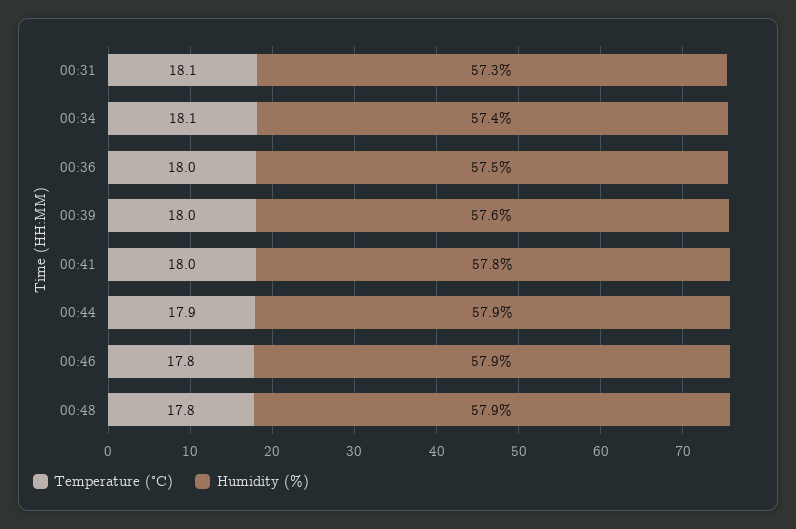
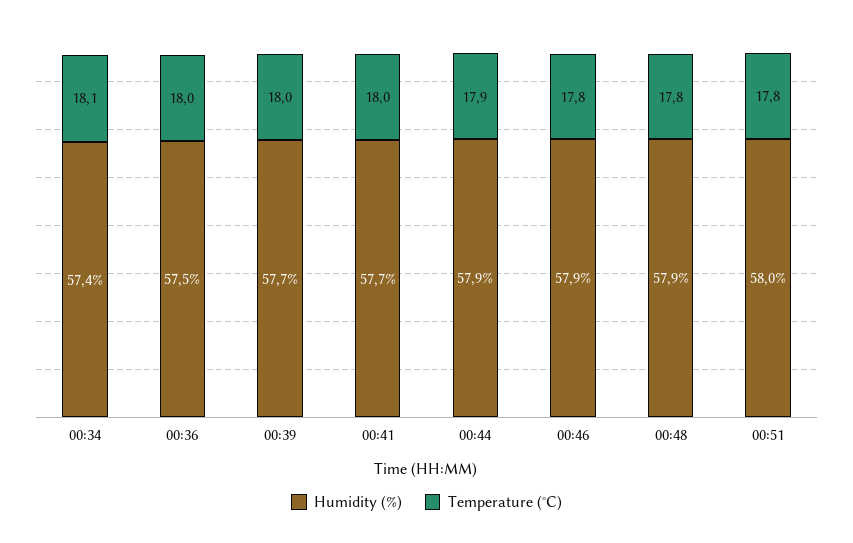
Temperature (°C), 00:31: 18.1 -> none
Humidity (%), 00:31: 57.3 -> none
Humidity (%), 00:39: 57.6 -> 57.7
Humidity (%), 00:41: 57.8 -> 57.7
Humidity (%), 00:51: none -> 58
Temperature (°C), 00:51: none -> 17.8

